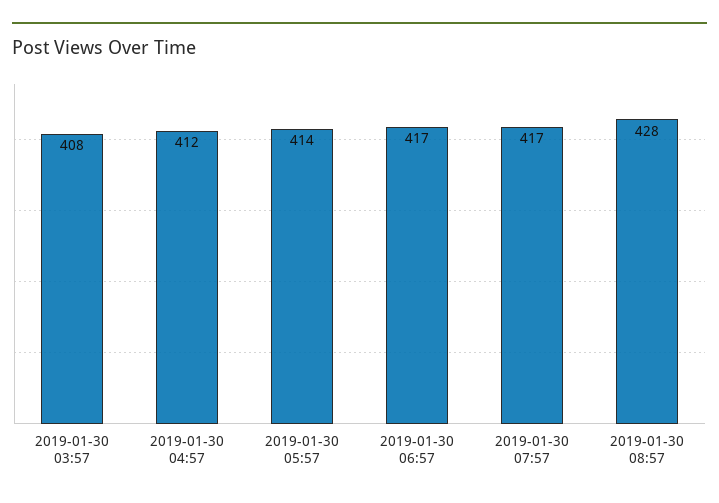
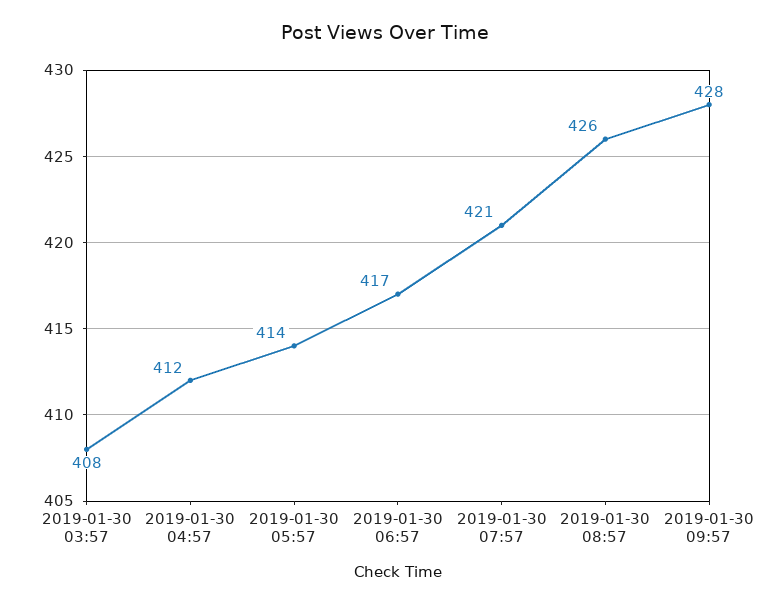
2019-01-30 07:57: 417 -> 421
2019-01-30 08:57: 428 -> 426
2019-01-30 09:57: none -> 428

